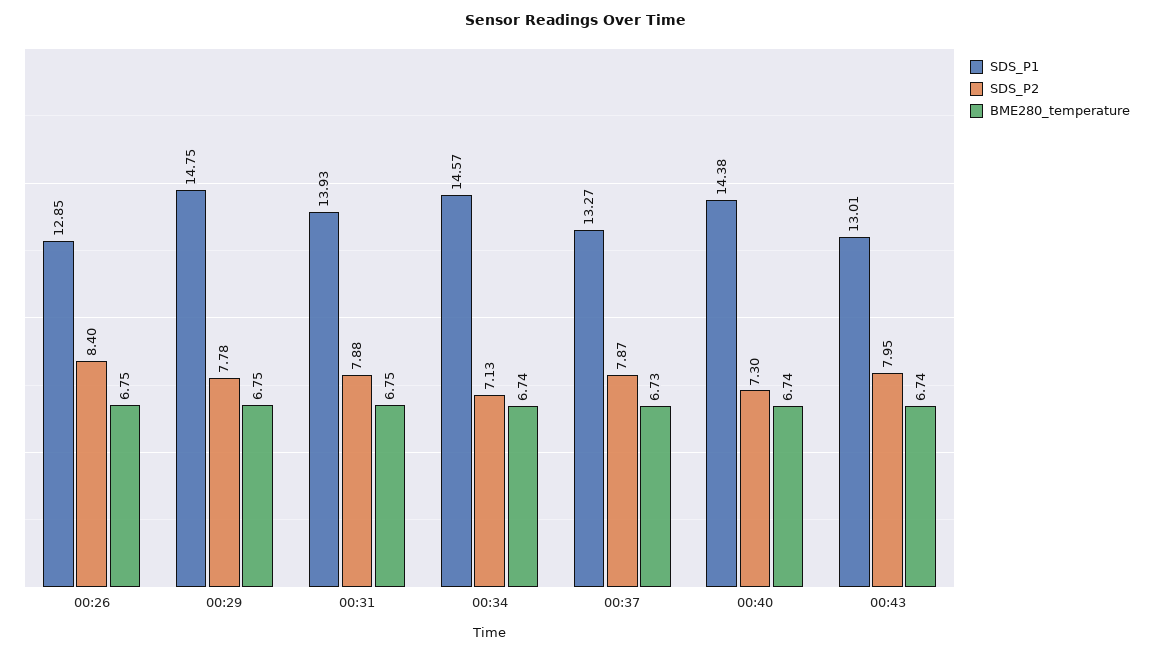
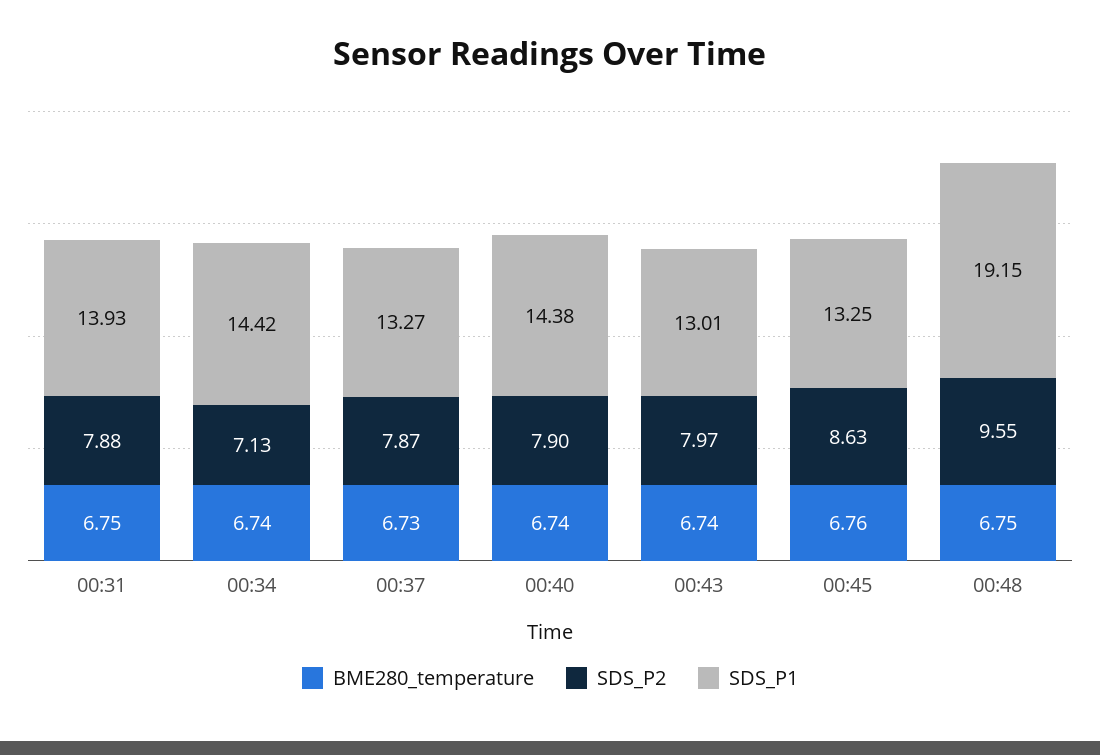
SDS_P1, 00:26: 12.85 -> none
SDS_P2, 00:26: 8.4 -> none
BME280_temperature, 00:26: 6.75 -> none
SDS_P1, 00:29: 14.75 -> none
SDS_P2, 00:29: 7.78 -> none
BME280_temperature, 00:29: 6.75 -> none
SDS_P1, 00:34: 14.57 -> 14.42
SDS_P2, 00:40: 7.3 -> 7.9
SDS_P2, 00:43: 7.95 -> 7.97
BME280_temperature, 00:45: none -> 6.76
SDS_P2, 00:45: none -> 8.63
SDS_P1, 00:45: none -> 13.25
BME280_temperature, 00:48: none -> 6.75
SDS_P2, 00:48: none -> 9.55
SDS_P1, 00:48: none -> 19.15

